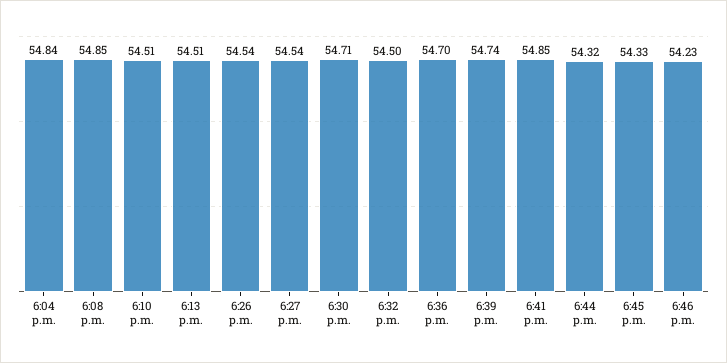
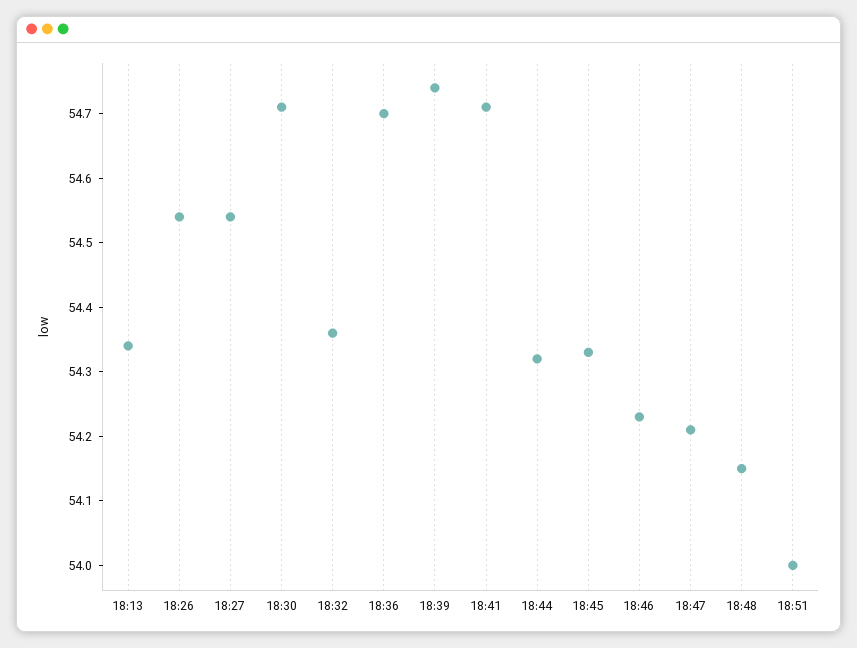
6:04 p.m.: 54.84 -> none
6:08 p.m.: 54.85 -> none
6:10 p.m.: 54.51 -> none
6:13 p.m.: 54.51 -> 54.35
6:32 p.m.: 54.5 -> 54.35
6:41 p.m.: 54.85 -> 54.7
18:47: none -> 54.2
18:48: none -> 54.15
18:51: none -> 54

